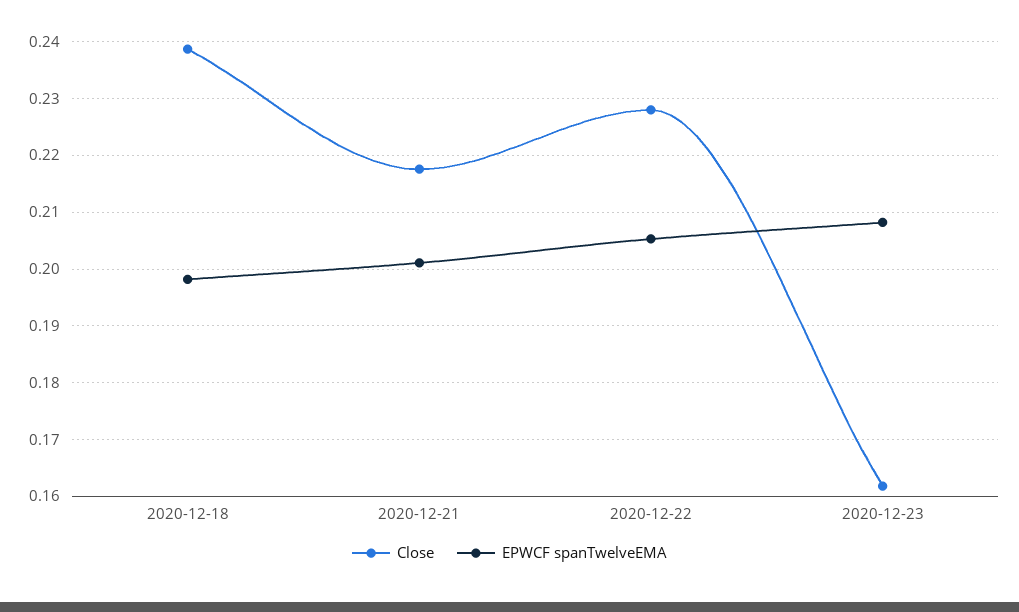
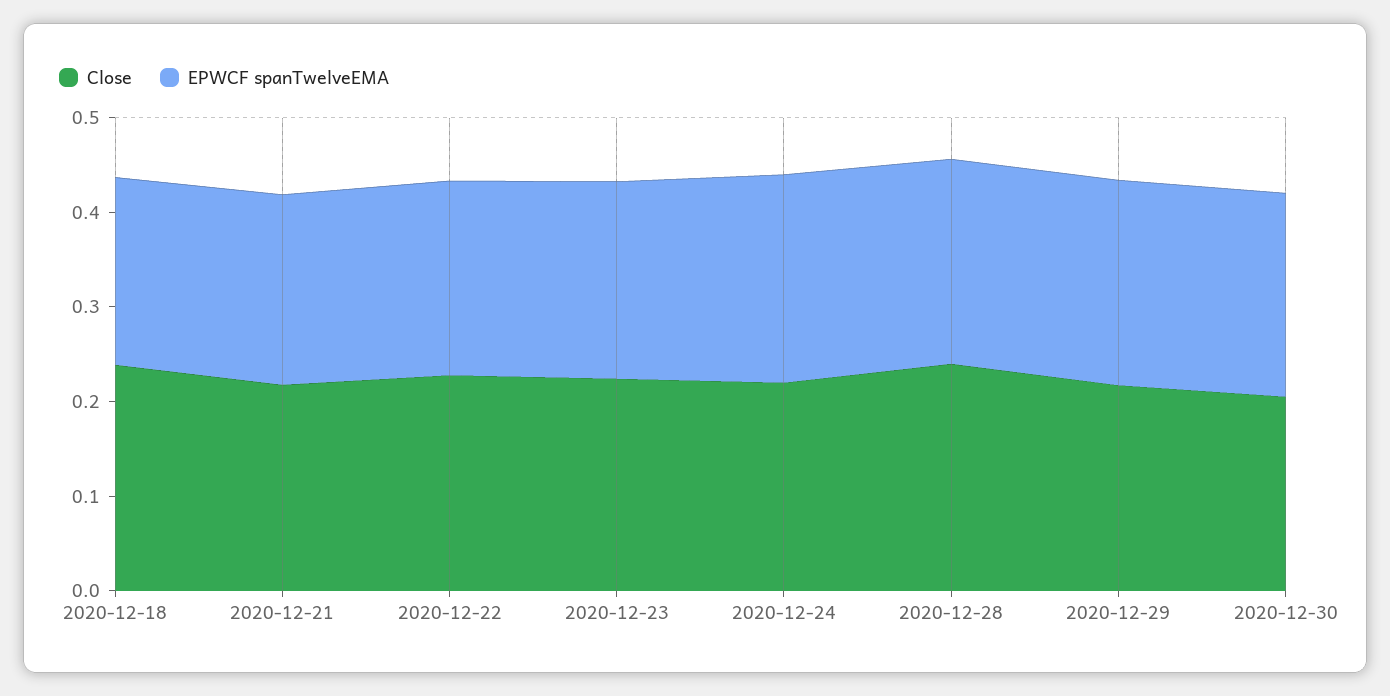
Close, 2020-12-23: 0.162 -> 0.22
Close, 2020-12-24: none -> 0.22
EPWCF spanTwelveEMA, 2020-12-24: none -> 0.22
Close, 2020-12-28: none -> 0.24
EPWCF spanTwelveEMA, 2020-12-28: none -> 0.22
Close, 2020-12-29: none -> 0.22
EPWCF spanTwelveEMA, 2020-12-29: none -> 0.22
Close, 2020-12-30: none -> 0.2
EPWCF spanTwelveEMA, 2020-12-30: none -> 0.22

